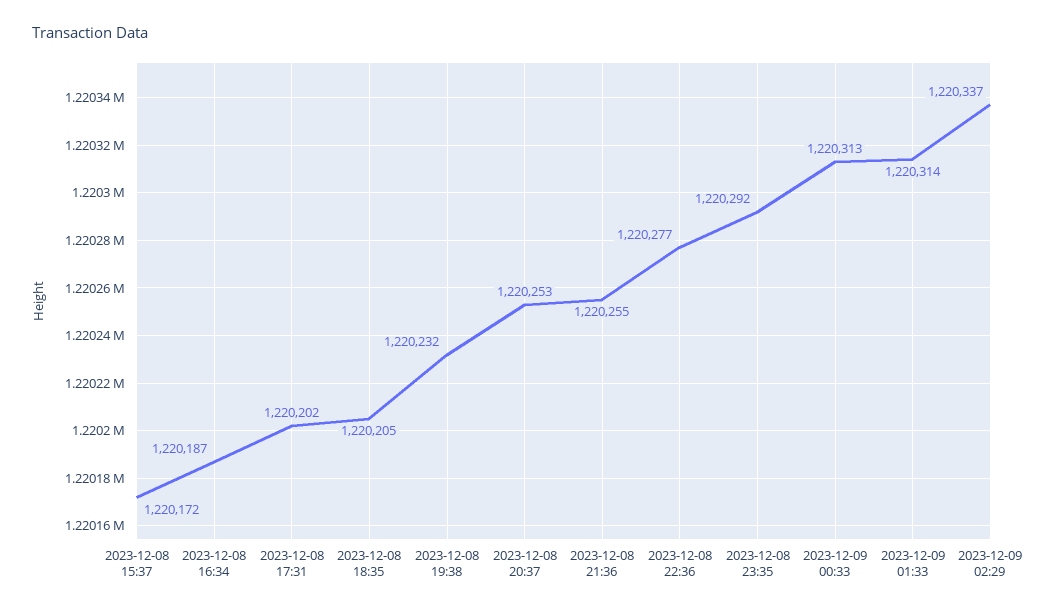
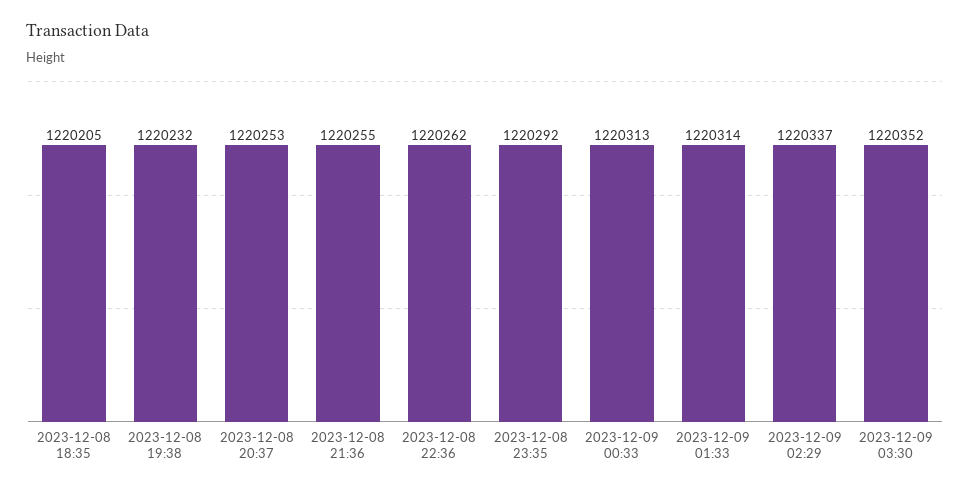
2023-12-08 15:37: 1220172 -> none
2023-12-08 16:34: 1220187 -> none
2023-12-08 17:31: 1220202 -> none
2023-12-08 22:36: 1220277 -> 1220262
2023-12-09 03:30: none -> 1220352

